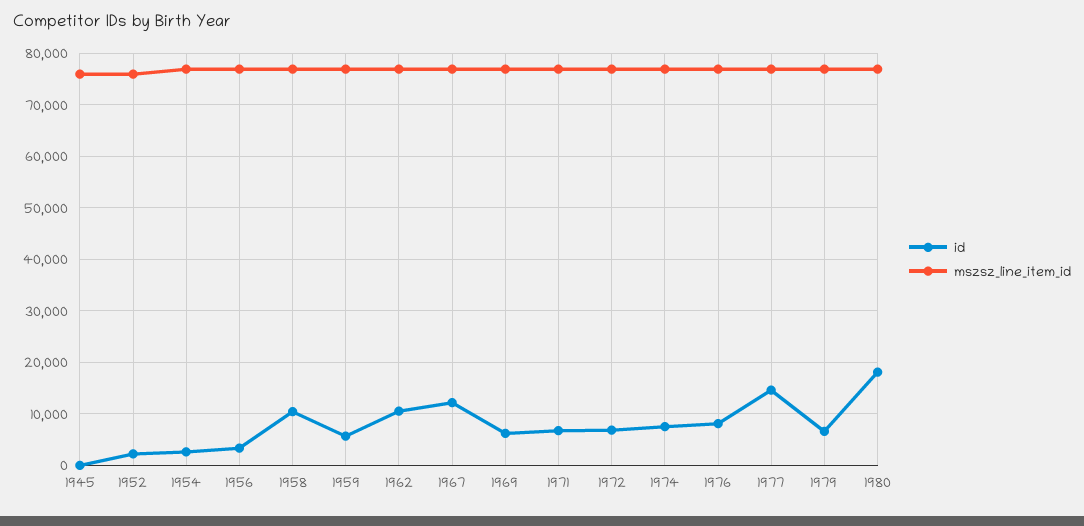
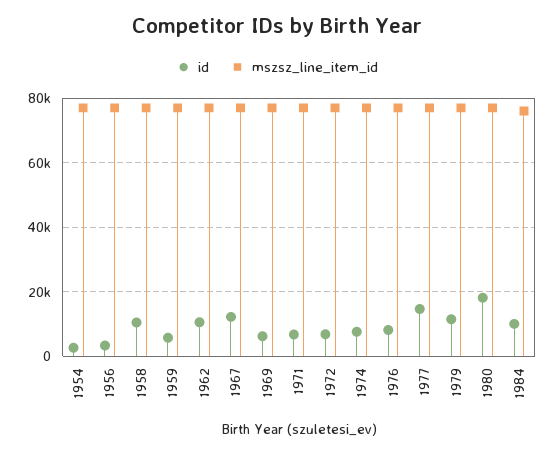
id, 1945: 0 -> none
mszsz_line_item_id, 1945: 76000 -> none
id, 1952: 2000 -> none
mszsz_line_item_id, 1952: 76000 -> none
id, 1979: 6000 -> 12000
id, 1984: none -> 10000
mszsz_line_item_id, 1984: none -> 76000

